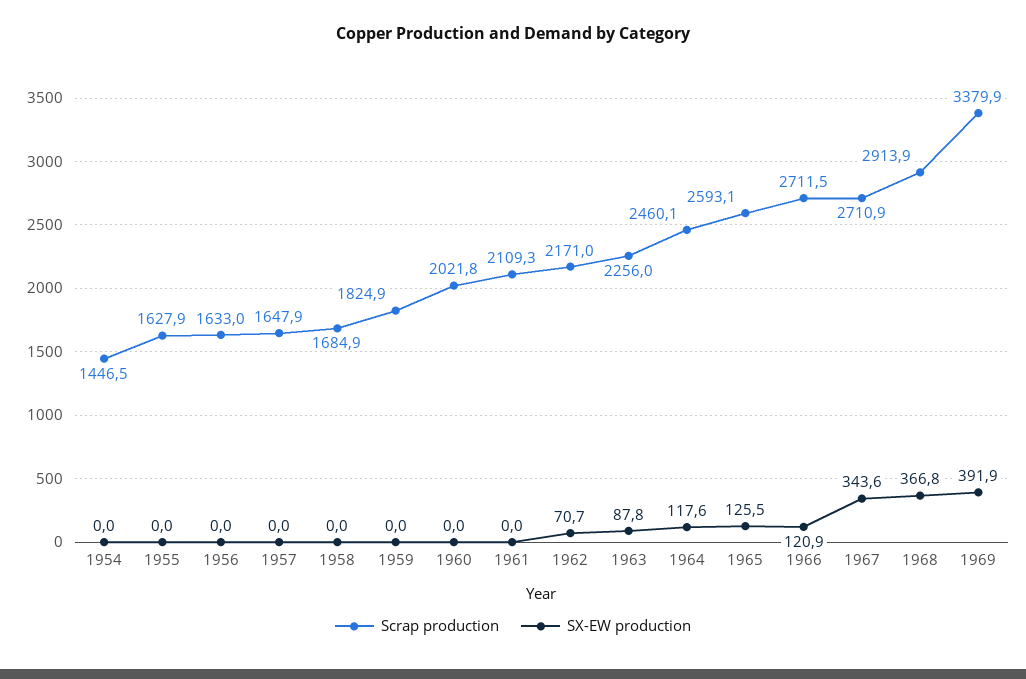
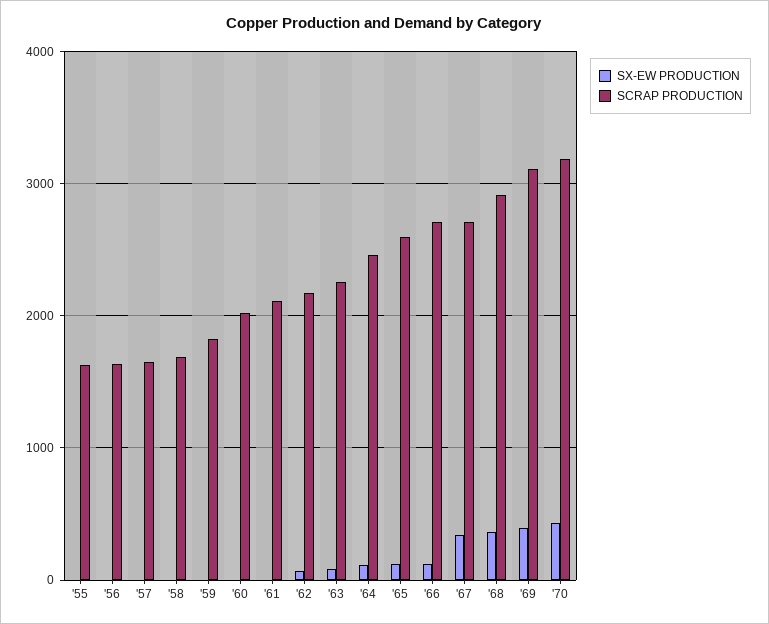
Scrap production, 1954: 1446.5 -> none
SX-EW production, 1954: 0 -> none
Scrap production, 1969: 3379.9 -> 3100
SX-EW production, '70: none -> 400
Scrap production, '70: none -> 3200

